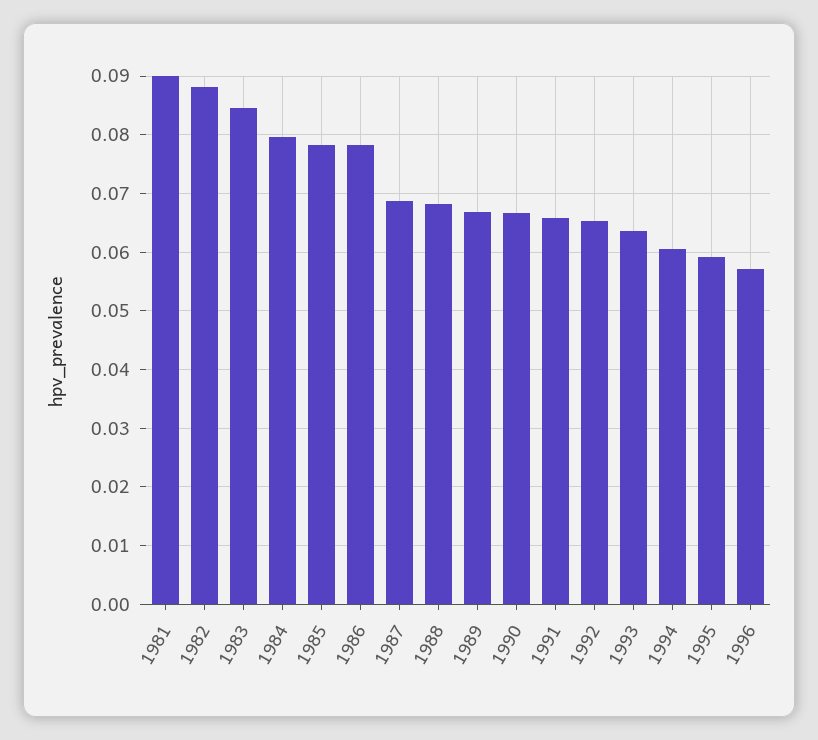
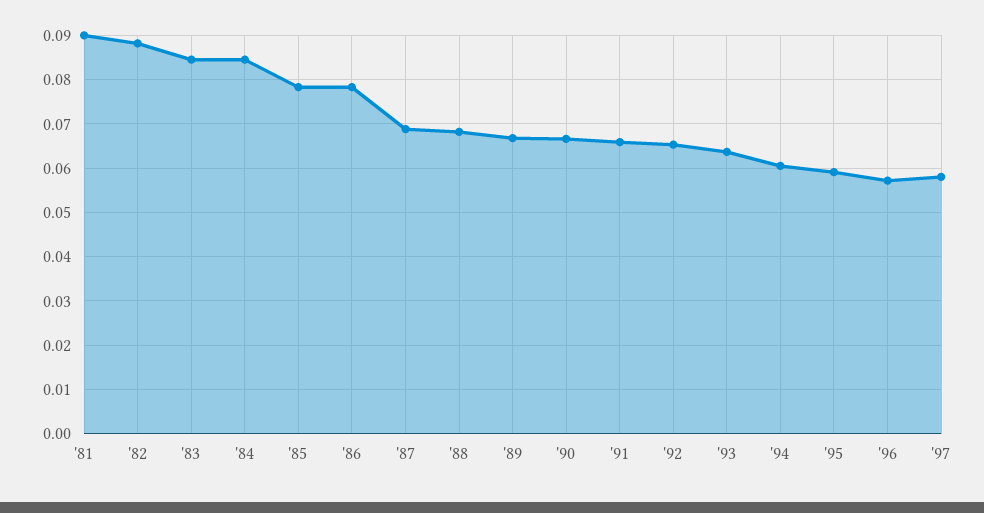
1984: 0.08 -> 0.084
'97: none -> 0.058

